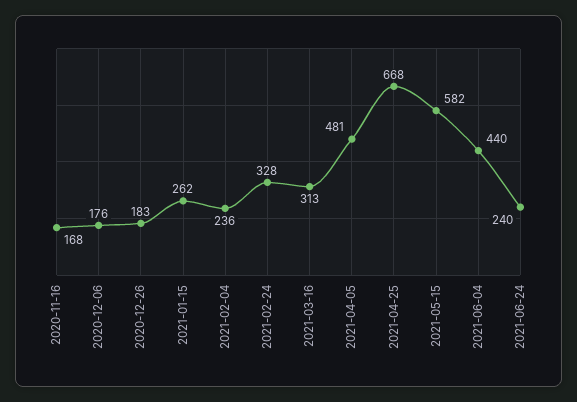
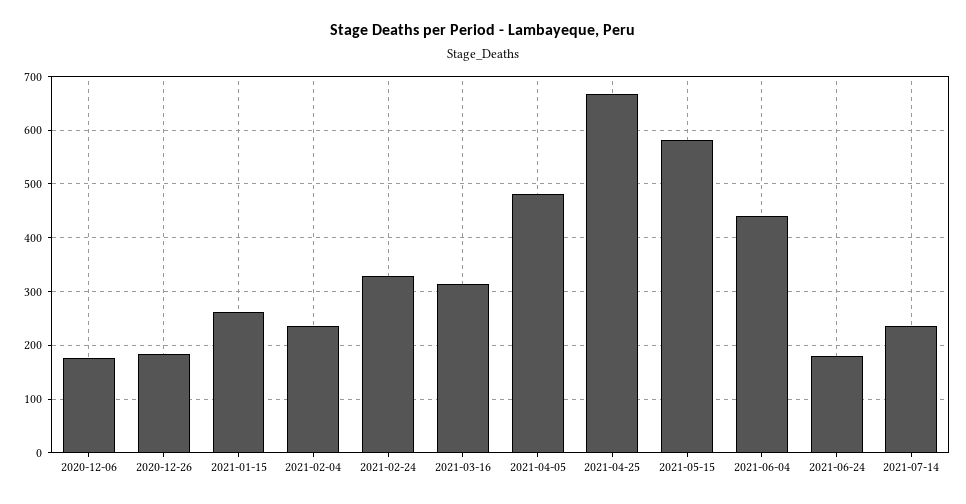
2020-11-16: 168 -> none
2021-06-24: 240 -> 180
2021-07-14: none -> 240

